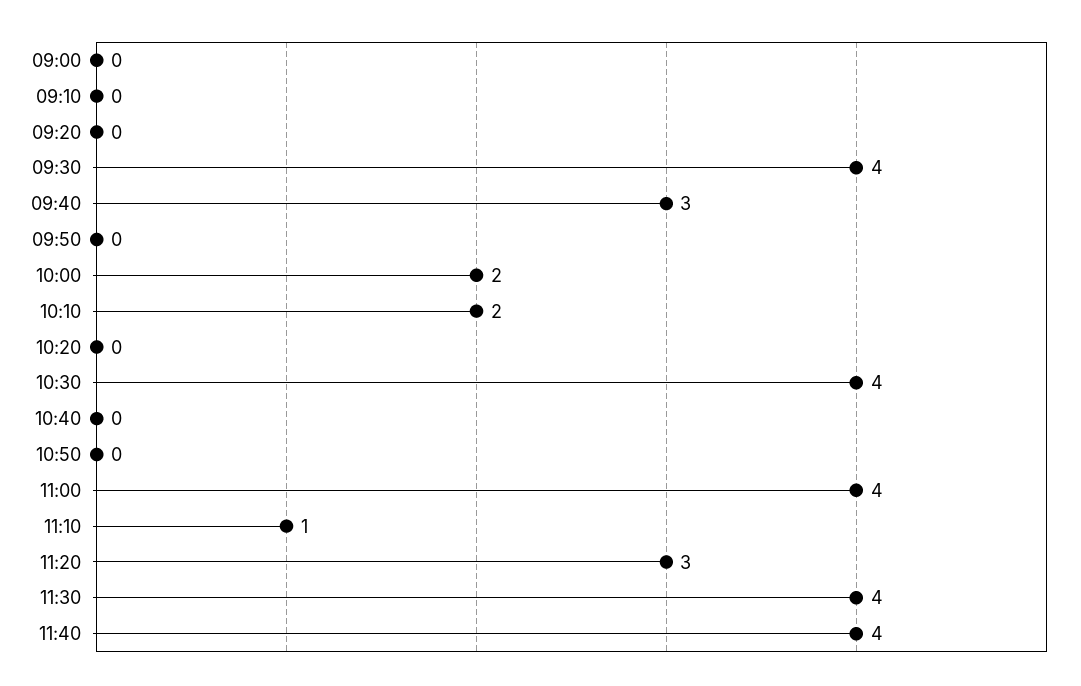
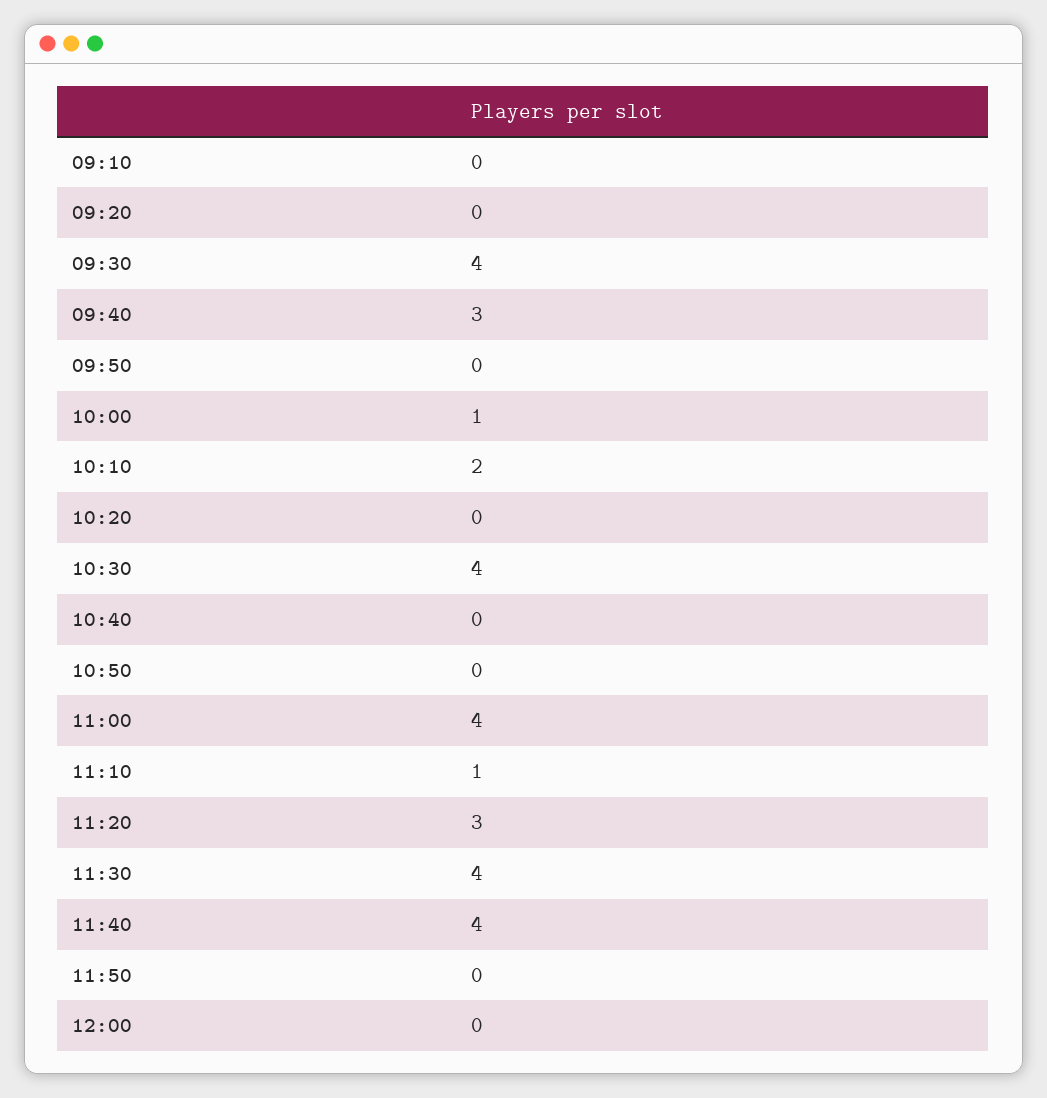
09:00: 0 -> none
10:00: 2 -> 1
11:50: none -> 0
12:00: none -> 0

